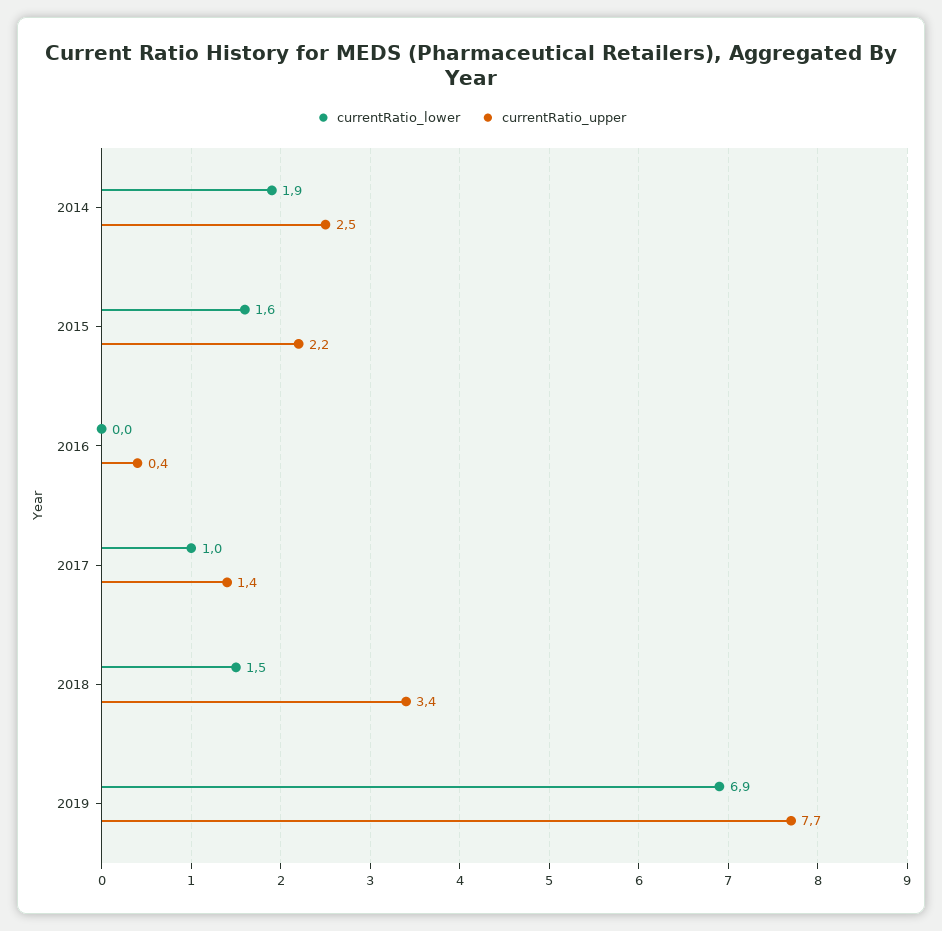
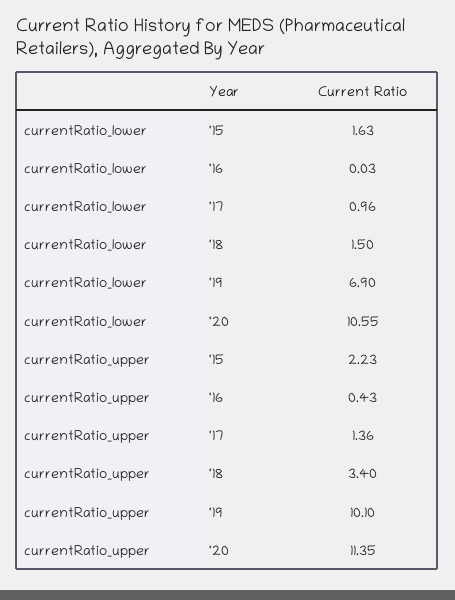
currentRatio_lower, 2014: 1.9 -> none
currentRatio_upper, 2014: 2.5 -> none
currentRatio_upper, 2019: 7.7 -> 10.1
currentRatio_lower, '20: none -> 10.55
currentRatio_upper, '20: none -> 11.35

